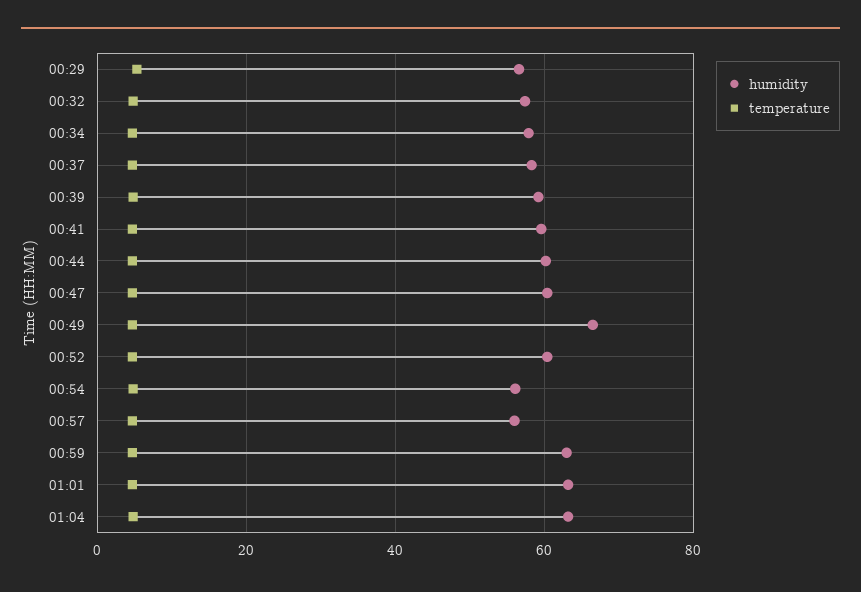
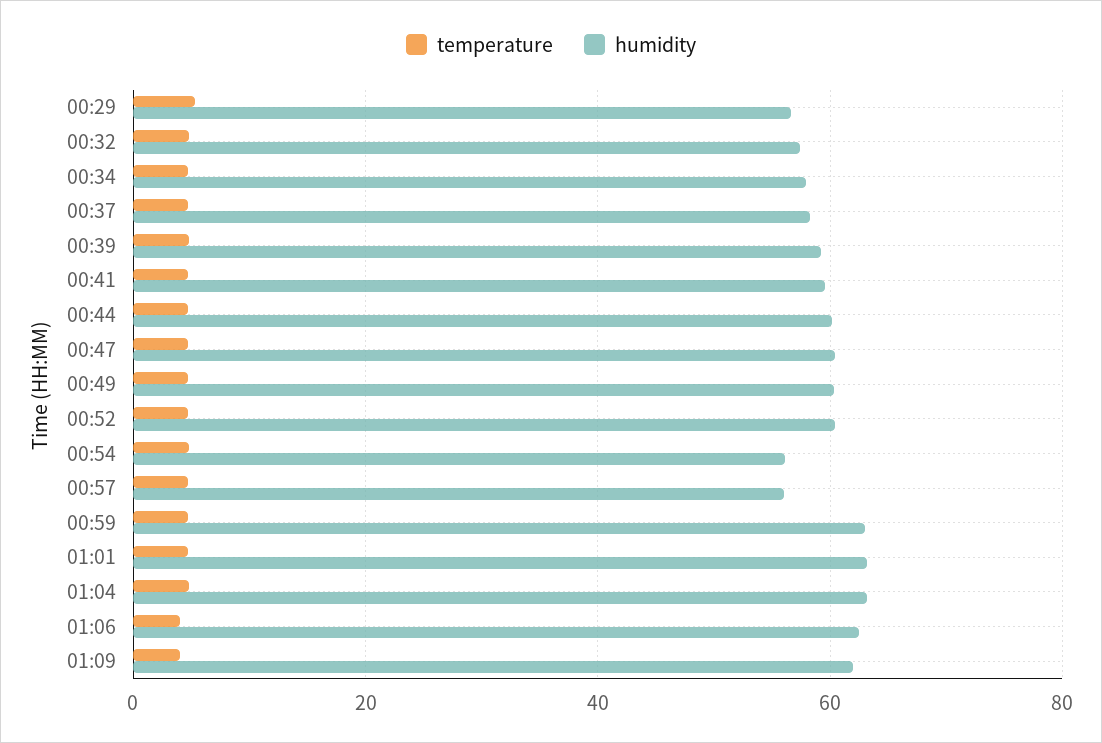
humidity, 00:49: 66 -> 60
temperature, 01:06: none -> 4
humidity, 01:06: none -> 62
temperature, 01:09: none -> 4
humidity, 01:09: none -> 62

